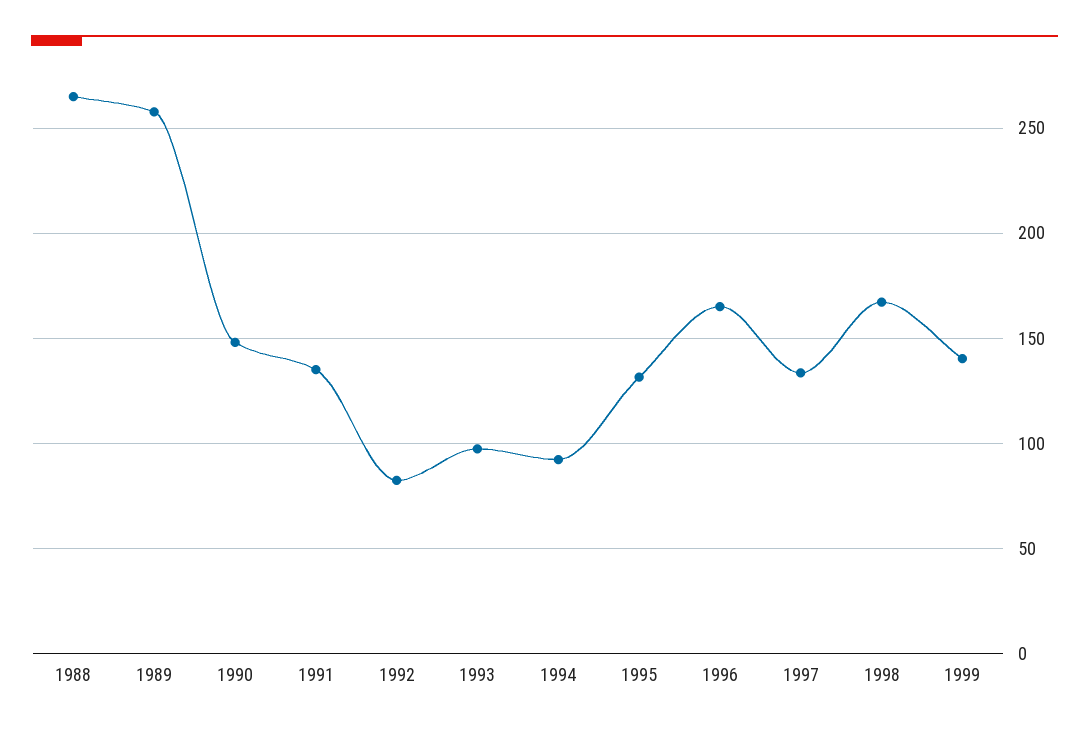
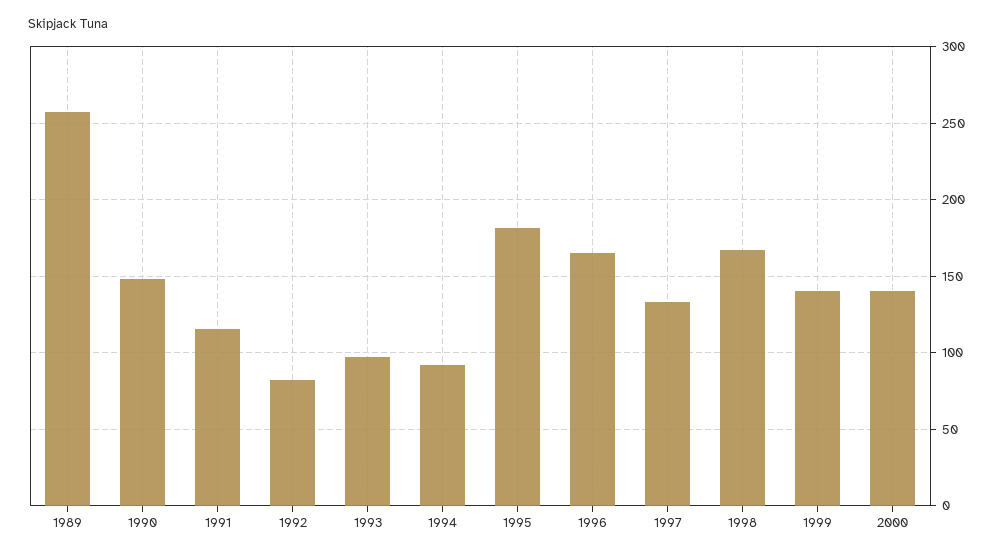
1988: 265 -> none
1991: 135 -> 115
1995: 130 -> 180
2000: none -> 140

